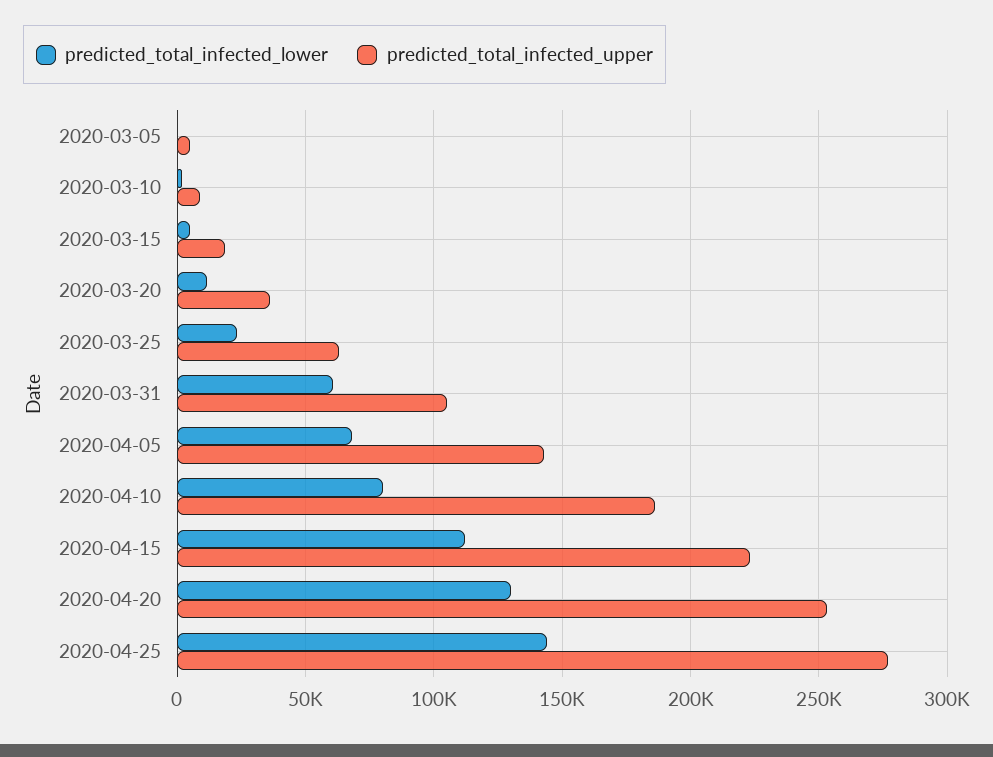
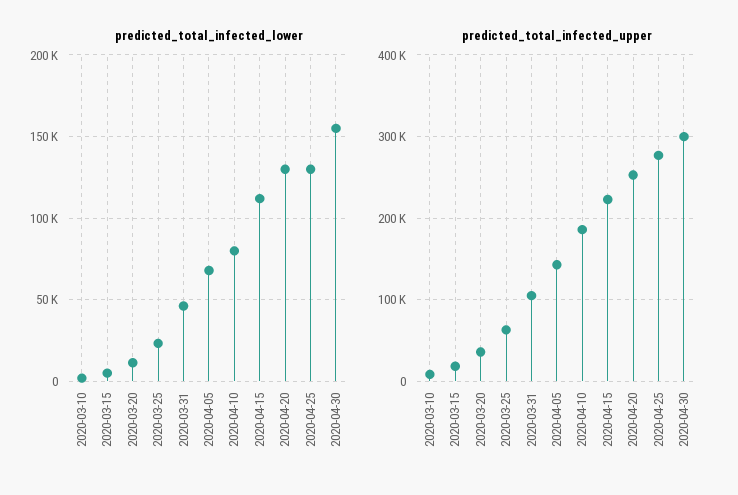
predicted_total_infected_lower, 2020-03-05: 0 -> none
predicted_total_infected_upper, 2020-03-05: 5000 -> none
predicted_total_infected_lower, 2020-03-31: 60000 -> 45000
predicted_total_infected_lower, 2020-04-25: 145000 -> 130000
predicted_total_infected_lower, 2020-04-30: none -> 155000
predicted_total_infected_upper, 2020-04-30: none -> 300000

